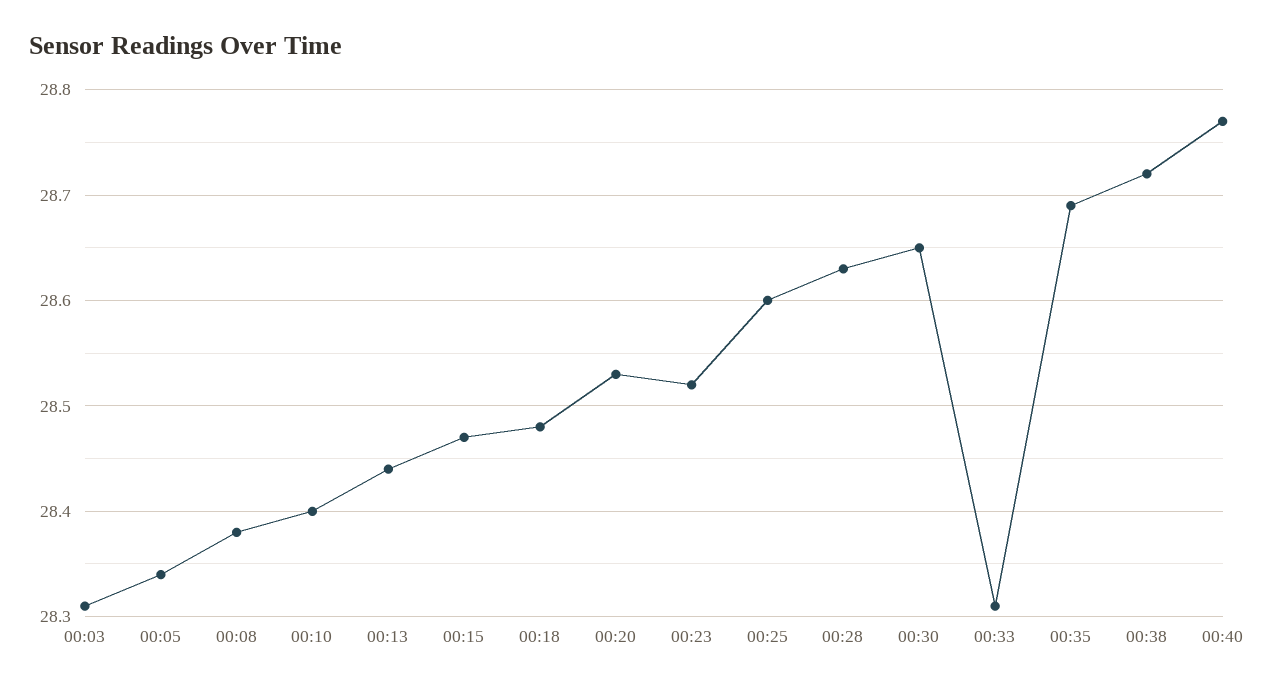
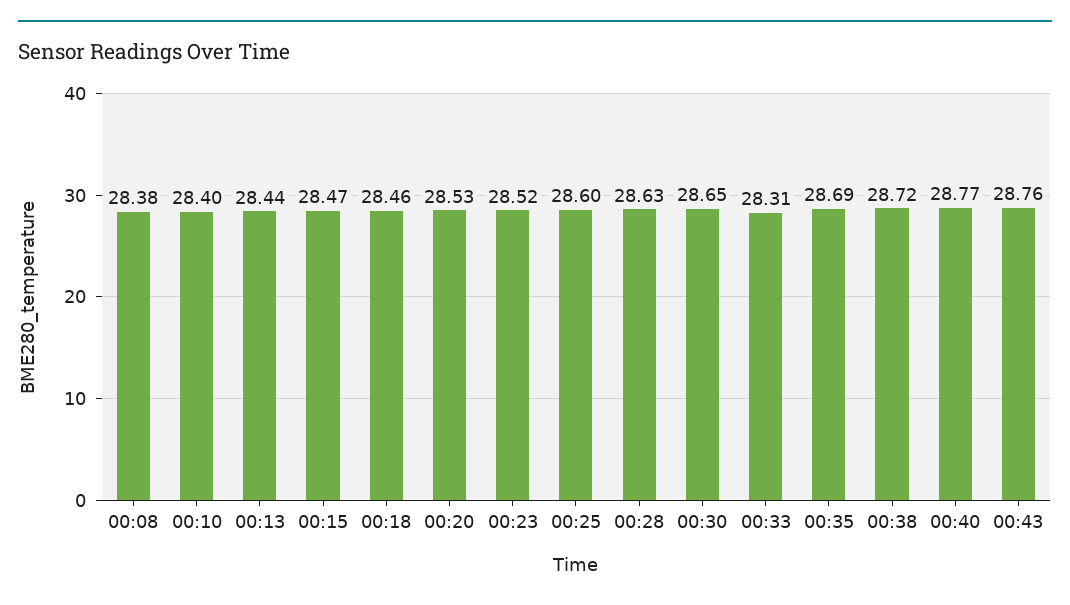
00:03: 28.31 -> none
00:05: 28.34 -> none
00:18: 28.48 -> 28.46
00:43: none -> 28.76

